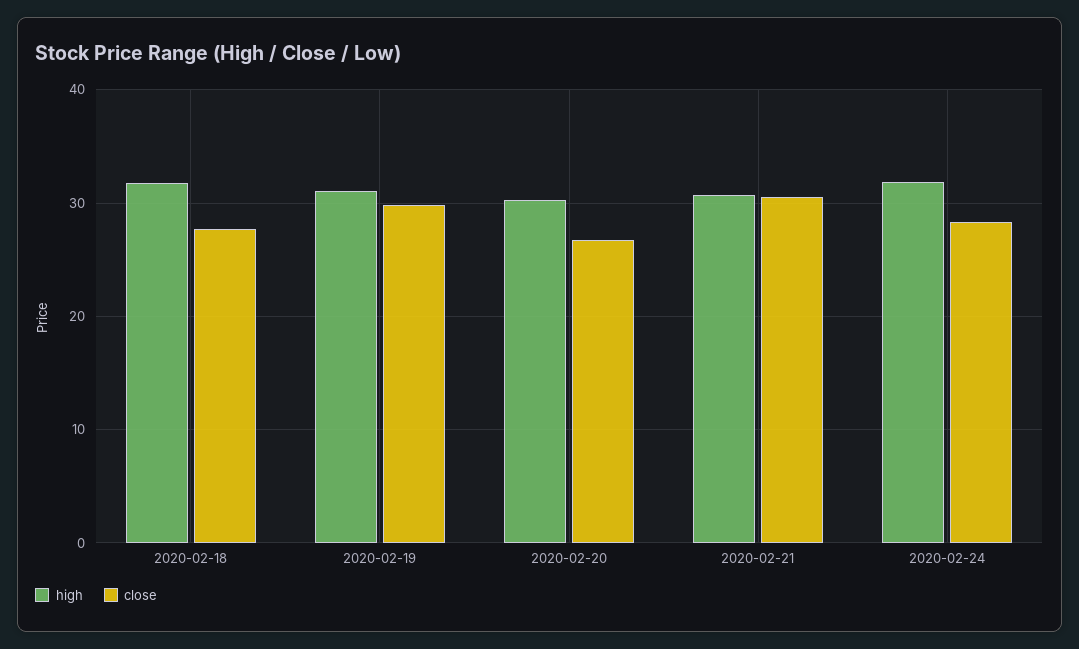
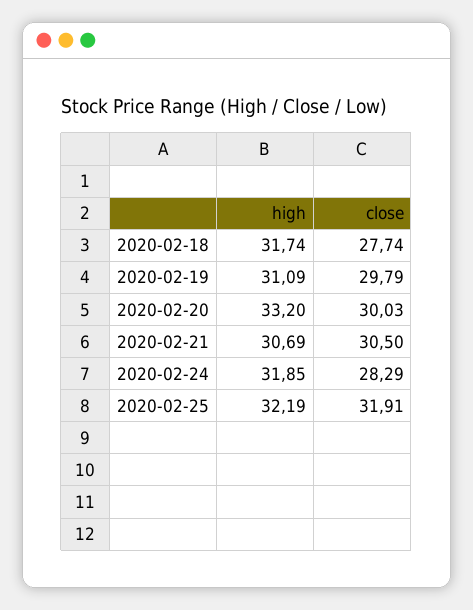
high, 2020-02-20: 30 -> 33.2
close, 2020-02-20: 27 -> 30.03
high, 2020-02-25: none -> 32.19
close, 2020-02-25: none -> 31.91

